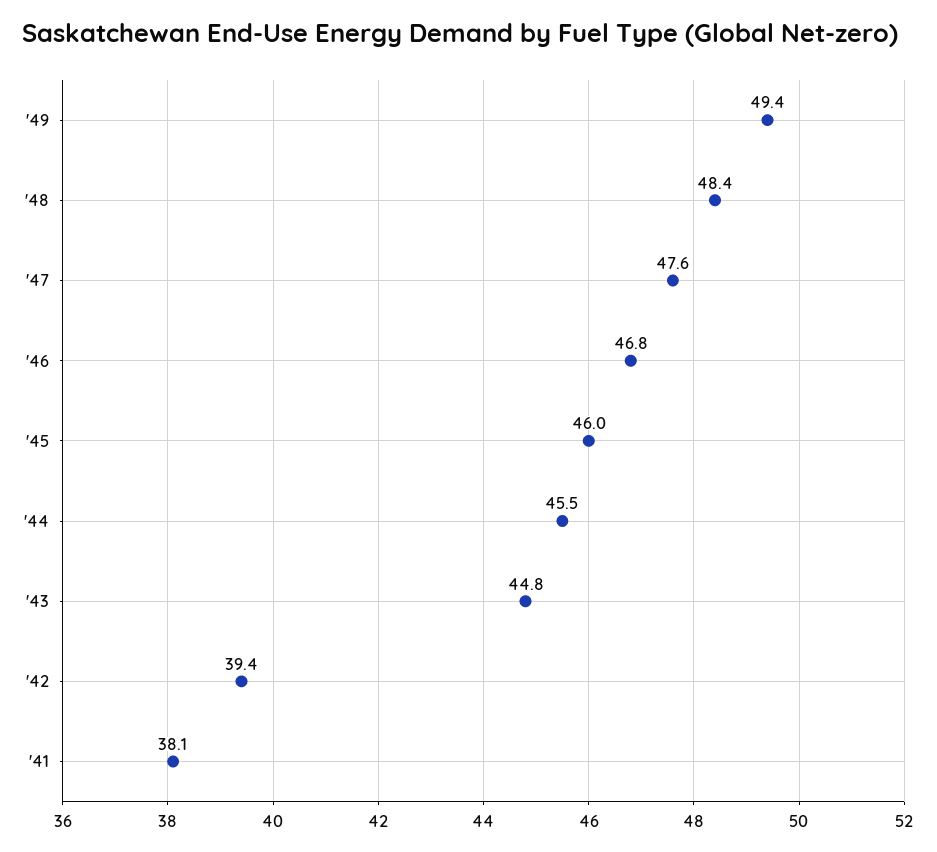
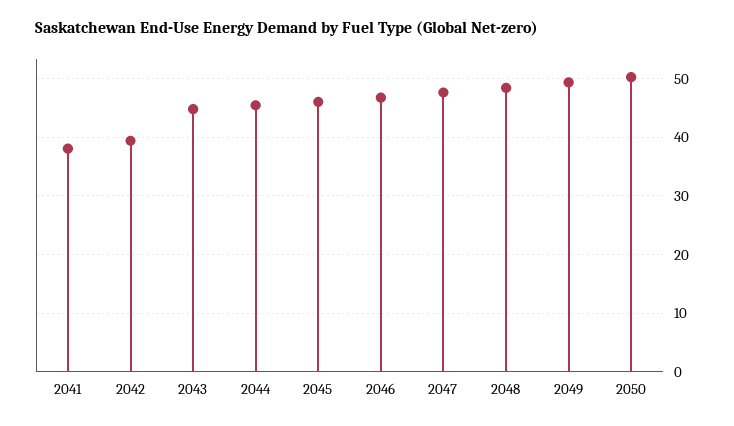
2050: none -> 50

